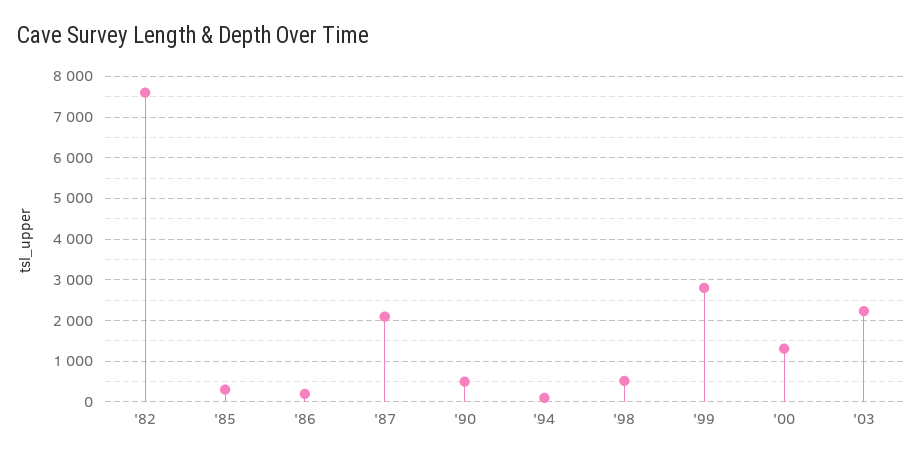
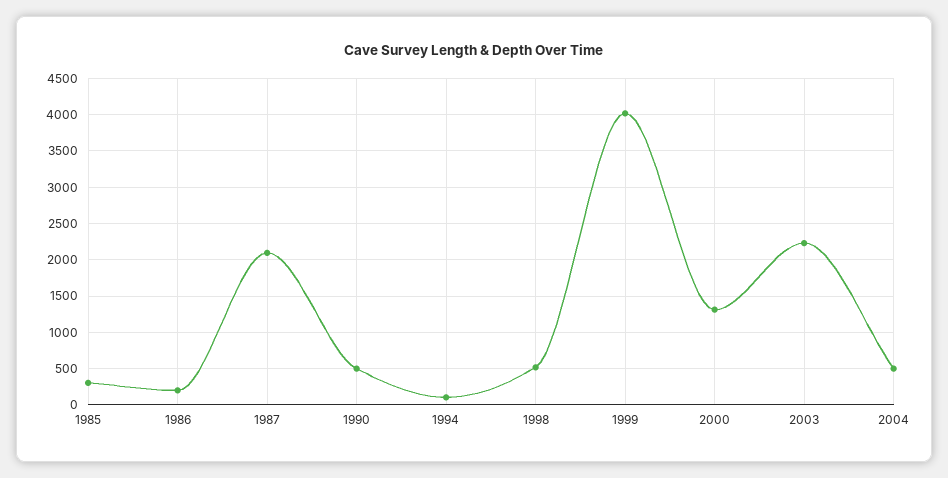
'82: 7600 -> none
'99: 2800 -> 4000
2004: none -> 500

